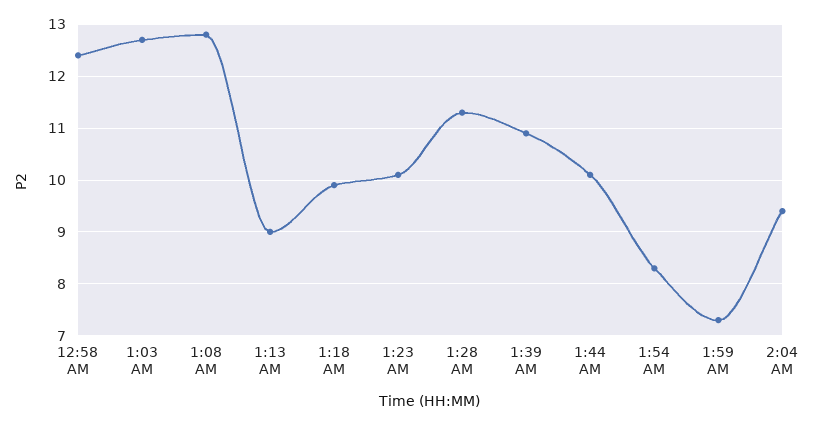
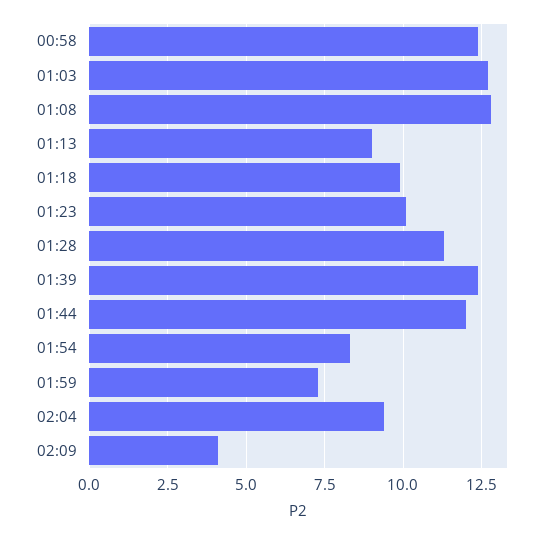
1:39 AM: 11 -> 12.5
1:44 AM: 10 -> 12
02:09: none -> 4

